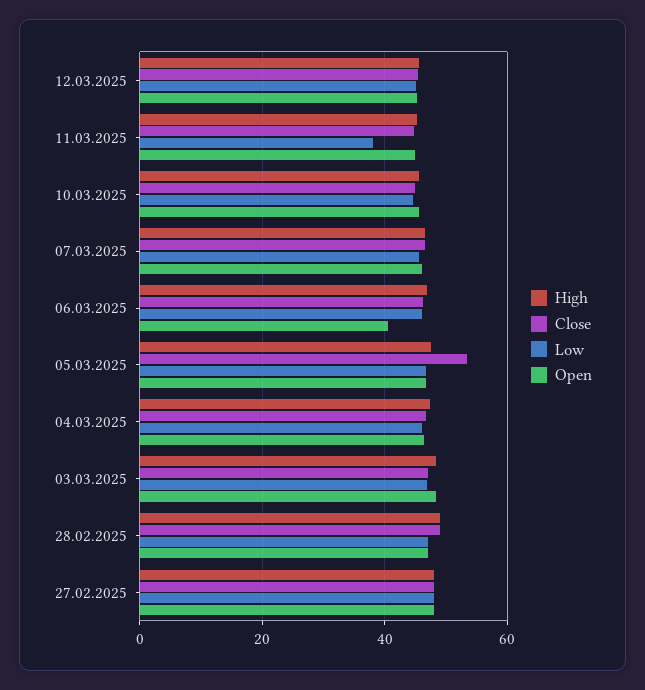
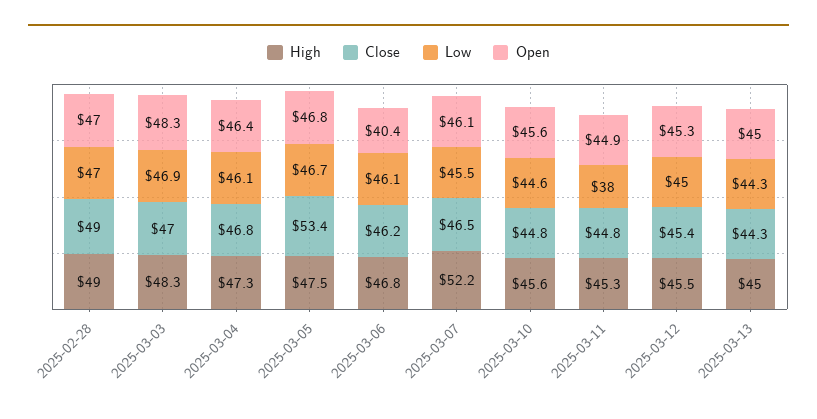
High, 07.03.2025: 46 -> 52.2
High, 27.02.2025: 48 -> none
Close, 27.02.2025: 48 -> none
Low, 27.02.2025: 48 -> none
Open, 27.02.2025: 48 -> none
High, 2025-03-13: none -> 45
Close, 2025-03-13: none -> 44.3
Low, 2025-03-13: none -> 44.3
Open, 2025-03-13: none -> 45

